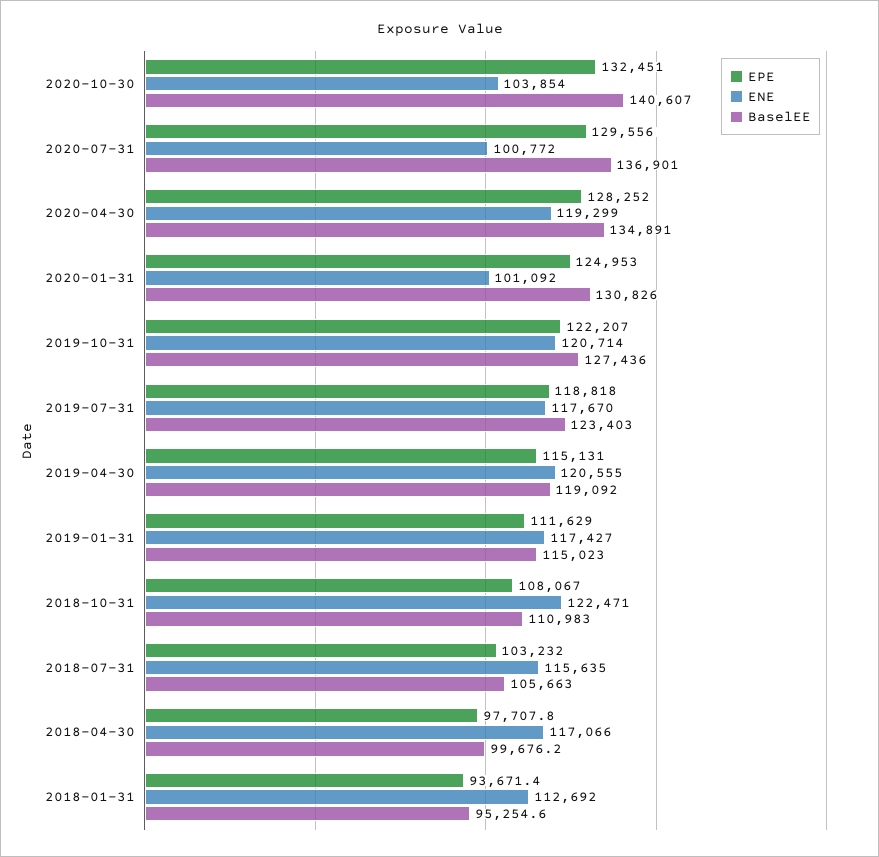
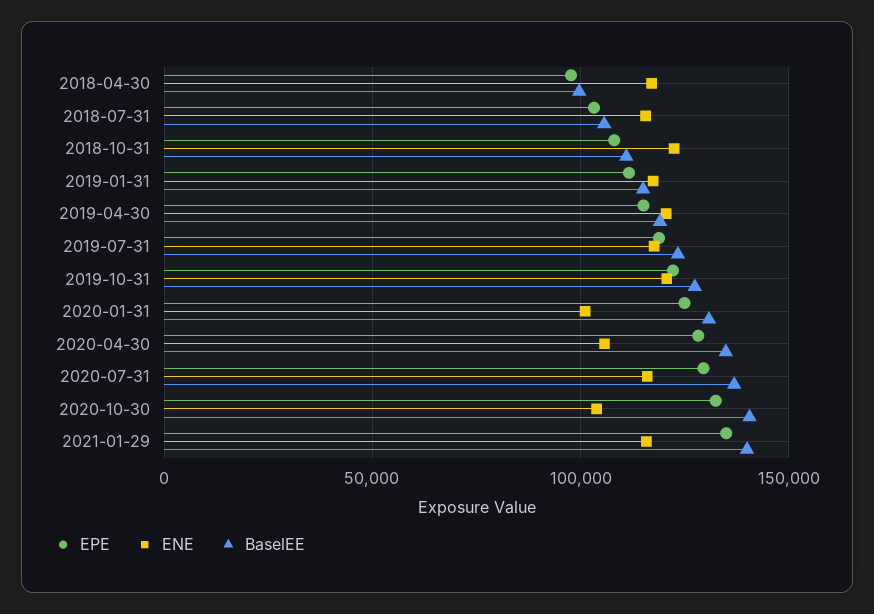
ENE, 2020-07-31: 100772 -> 115000
ENE, 2020-04-30: 119299 -> 105000
EPE, 2018-01-31: 93671.4 -> none
ENE, 2018-01-31: 112692 -> none
BaselEE, 2018-01-31: 95254.6 -> none
EPE, 2021-01-29: none -> 135000
ENE, 2021-01-29: none -> 115000
BaselEE, 2021-01-29: none -> 140000

